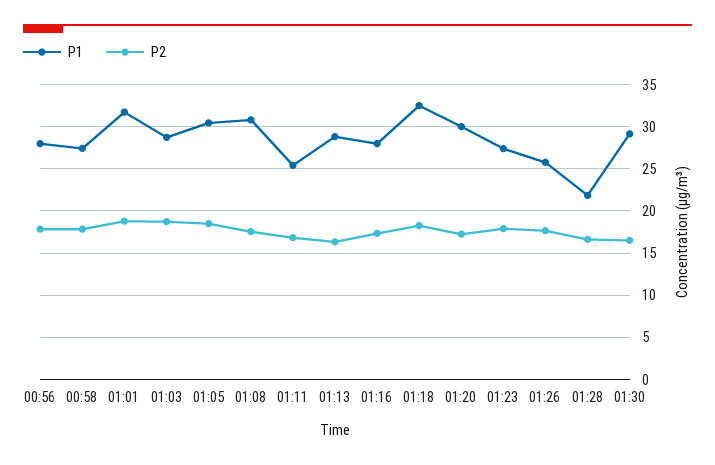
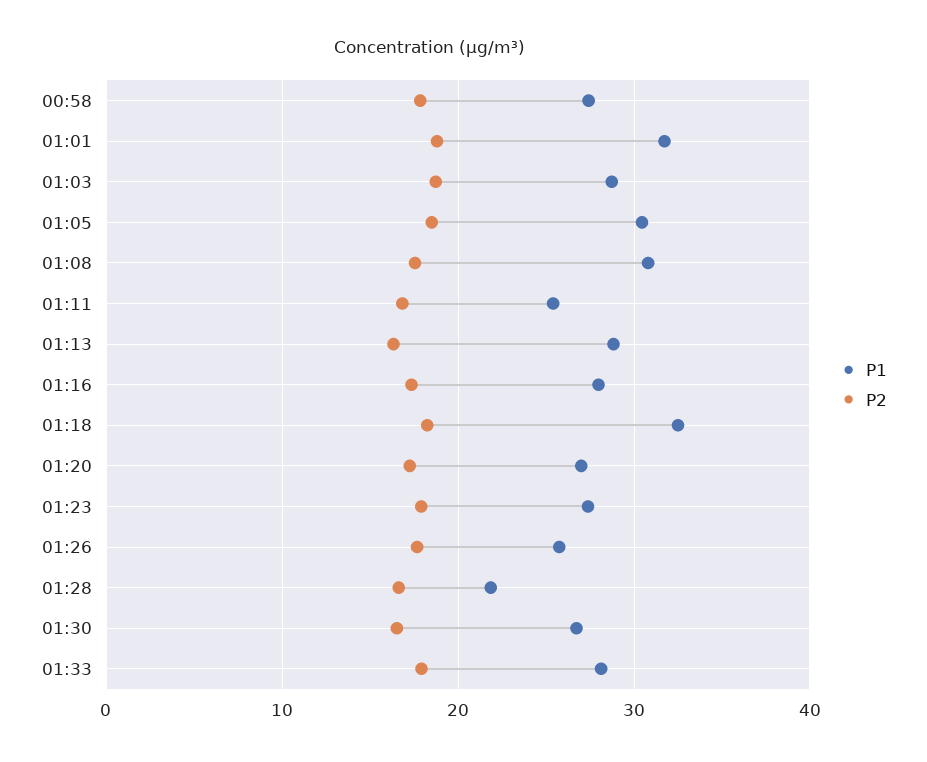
P1, 00:56: 28 -> none
P2, 00:56: 18 -> none
P1, 01:20: 30 -> 27
P1, 01:30: 29 -> 27
P1, 01:33: none -> 28
P2, 01:33: none -> 18

